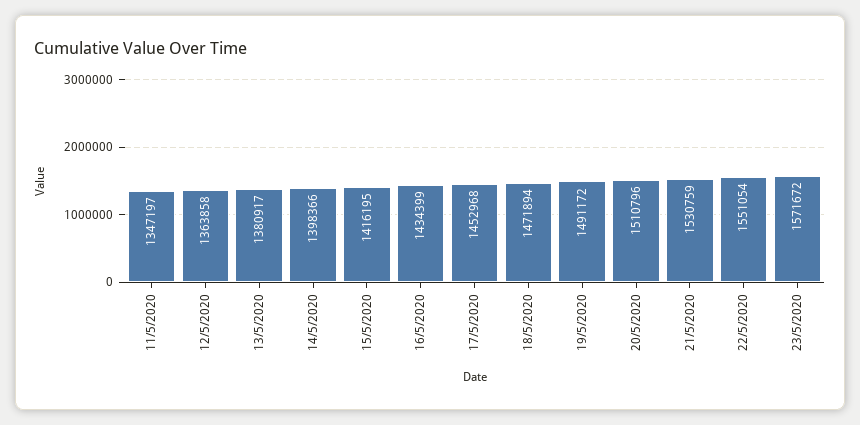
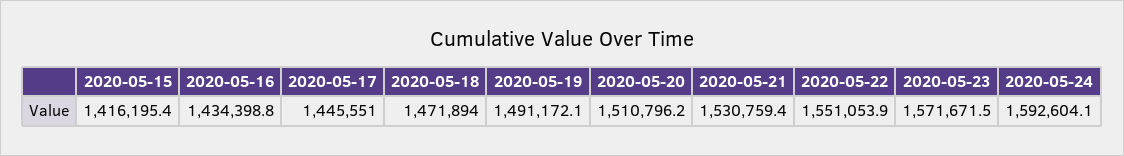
11/5/2020: 1347197 -> none
12/5/2020: 1363858 -> none
13/5/2020: 1380917 -> none
14/5/2020: 1398366 -> none
17/5/2020: 1452968 -> 1445551
2020-05-24: none -> 1592604.1

